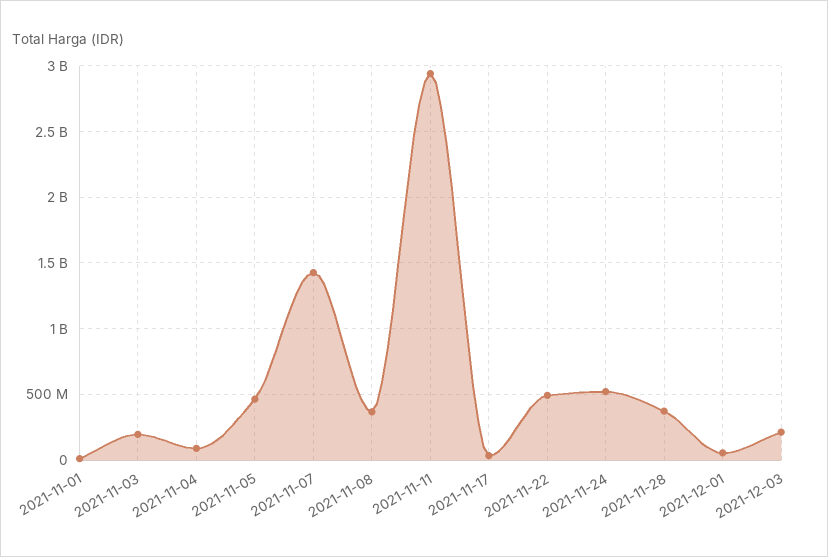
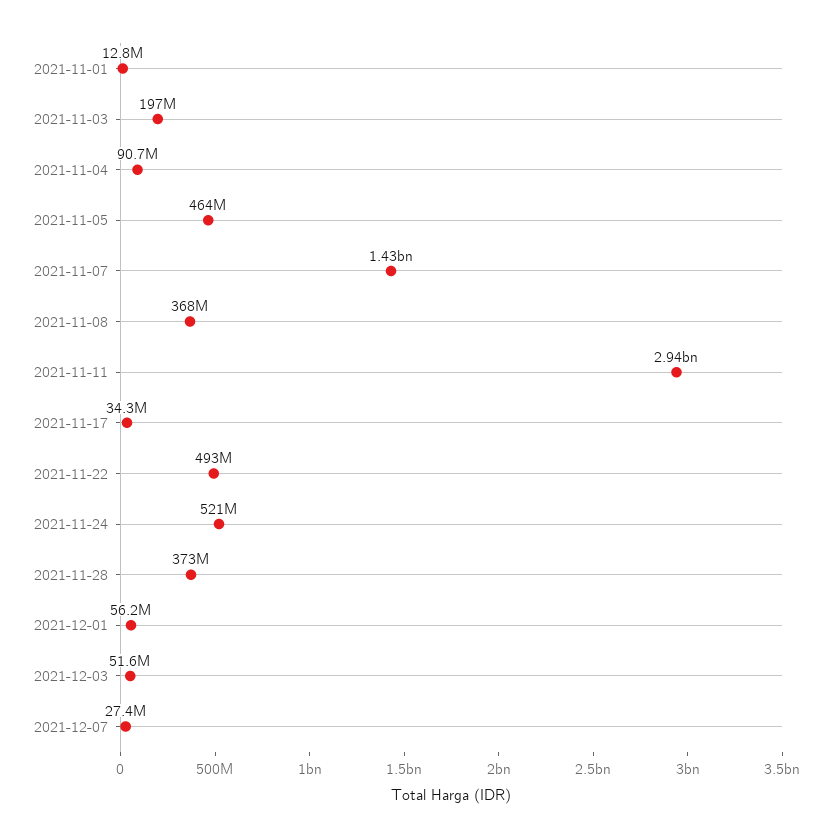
2021-12-03: 200000000 -> 51600000
2021-12-07: none -> 27400000

